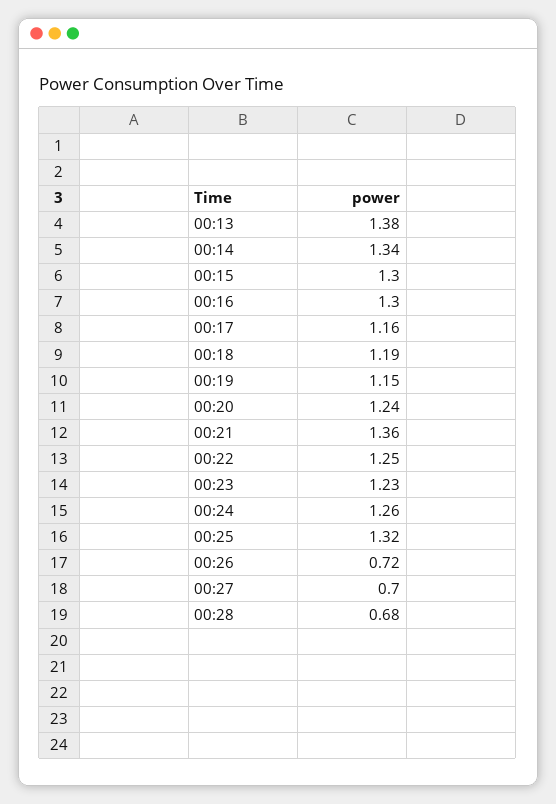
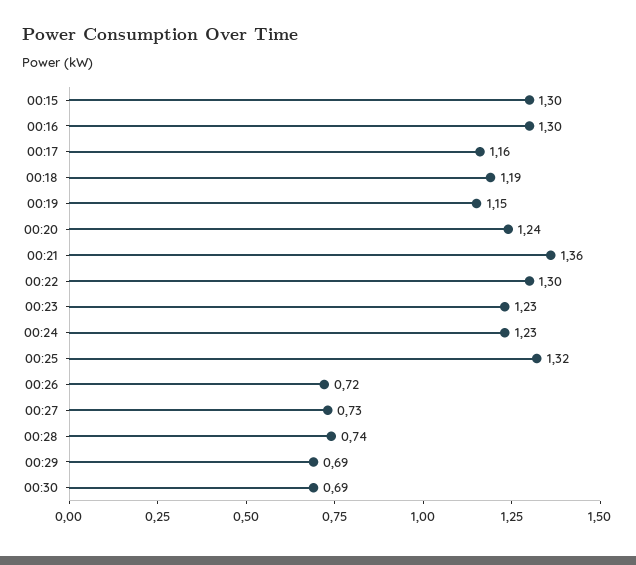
00:13: 1.38 -> none
00:14: 1.34 -> none
00:22: 1.25 -> 1.3
00:24: 1.26 -> 1.23
00:27: 0.7 -> 0.73
00:28: 0.68 -> 0.74
00:29: none -> 0.69
00:30: none -> 0.69

